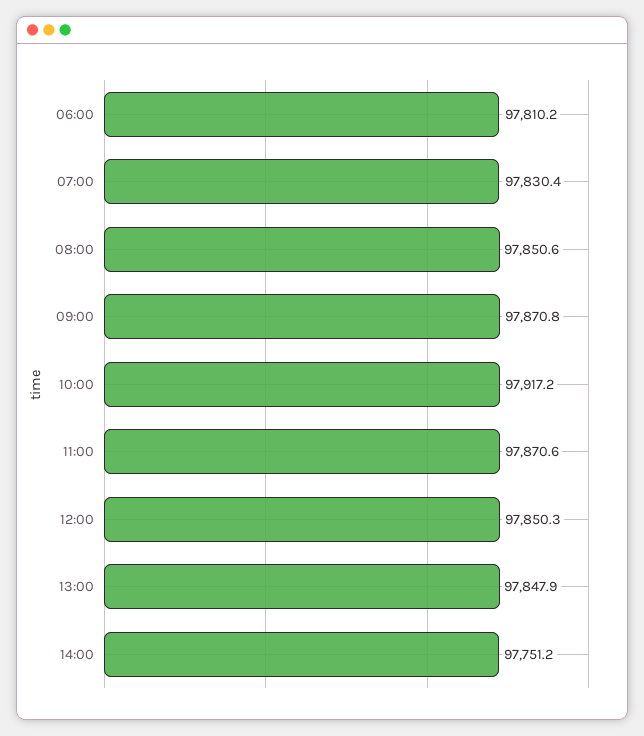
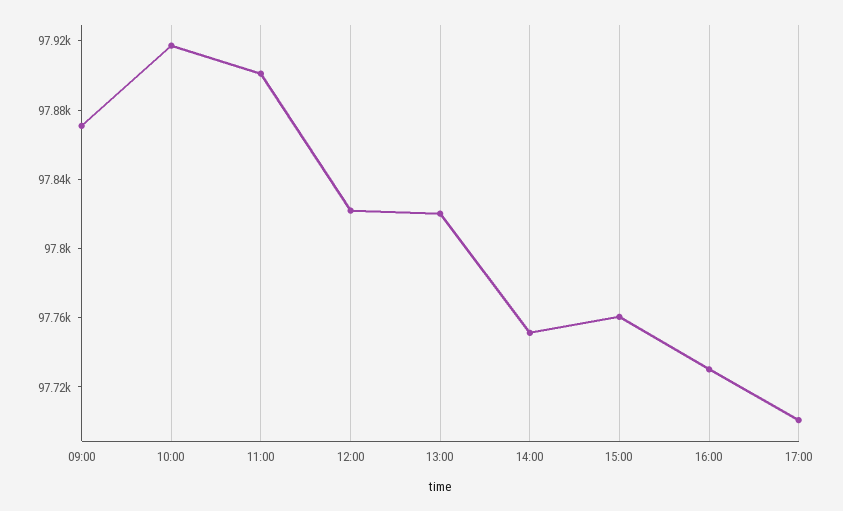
06:00: 97810.2 -> none
07:00: 97830.4 -> none
08:00: 97850.6 -> none
11:00: 97870.6 -> 97900
12:00: 97850.3 -> 97820
13:00: 97847.9 -> 97820
15:00: none -> 97760
16:00: none -> 97730
17:00: none -> 97700

